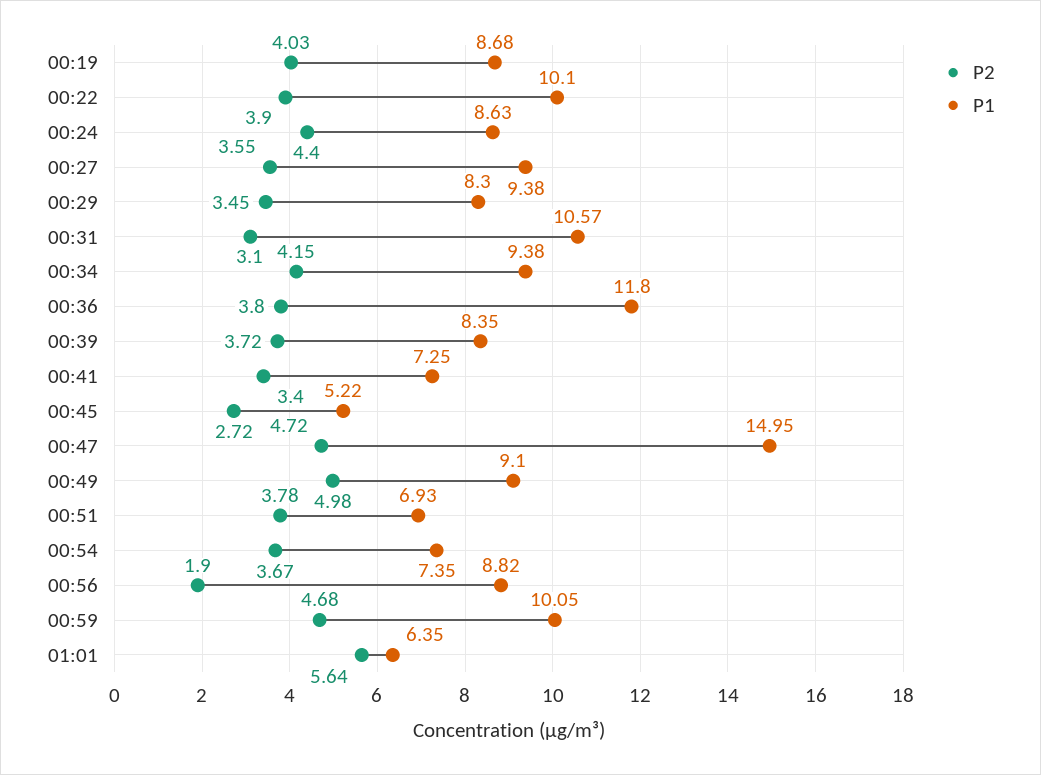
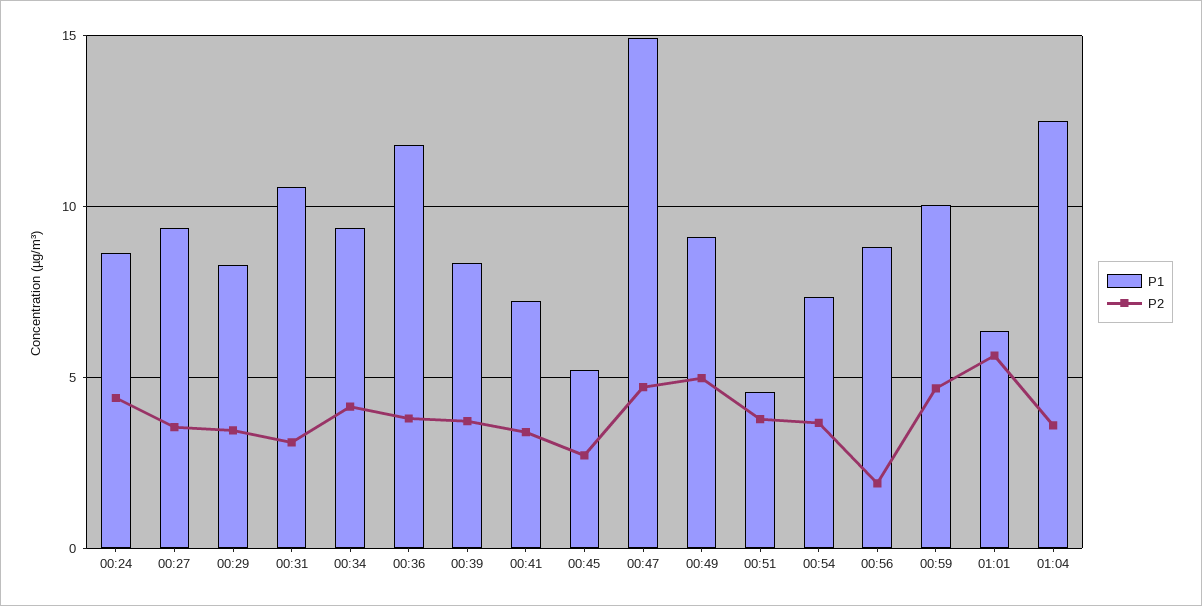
P2, 00:19: 4.03 -> none
P1, 00:19: 8.68 -> none
P2, 00:22: 3.9 -> none
P1, 00:22: 10.1 -> none
P1, 00:51: 6.93 -> 4.5
P1, 01:04: none -> 12.5
P2, 01:04: none -> 3.5

